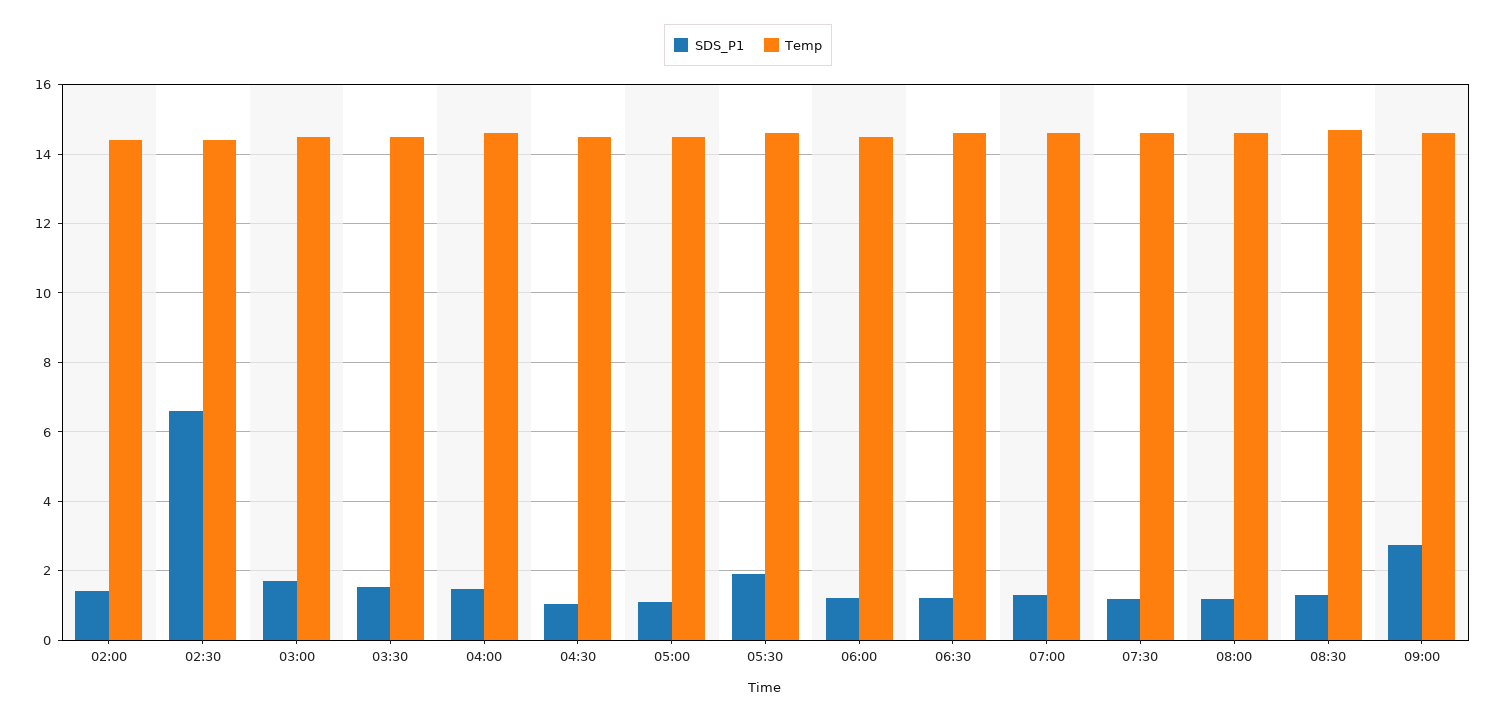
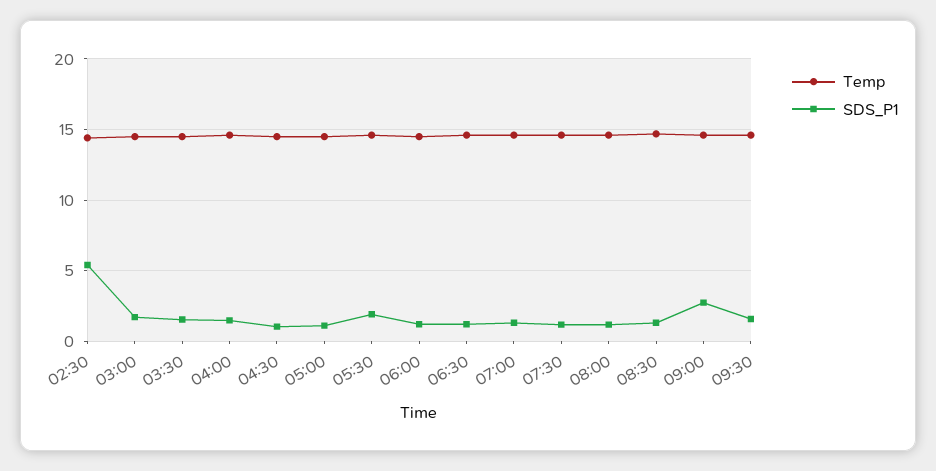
SDS_P1, 02:00: 1.4 -> none
Temp, 02:00: 14.4 -> none
SDS_P1, 02:30: 6.6 -> 5.5
Temp, 09:30: none -> 14.5
SDS_P1, 09:30: none -> 1.5

